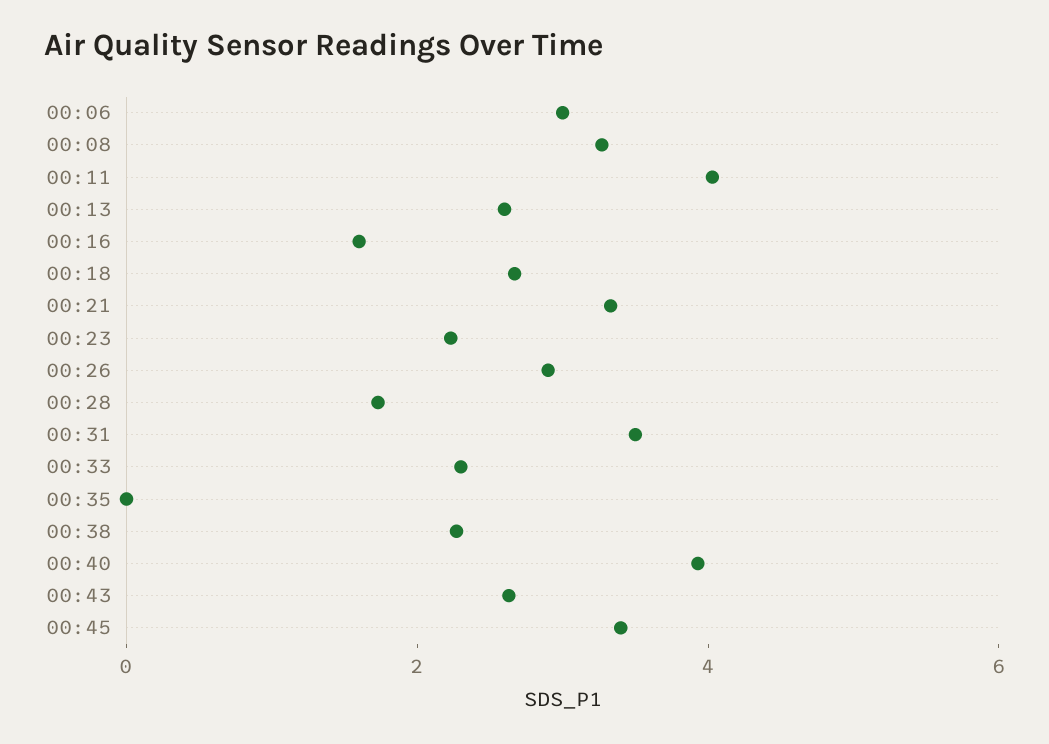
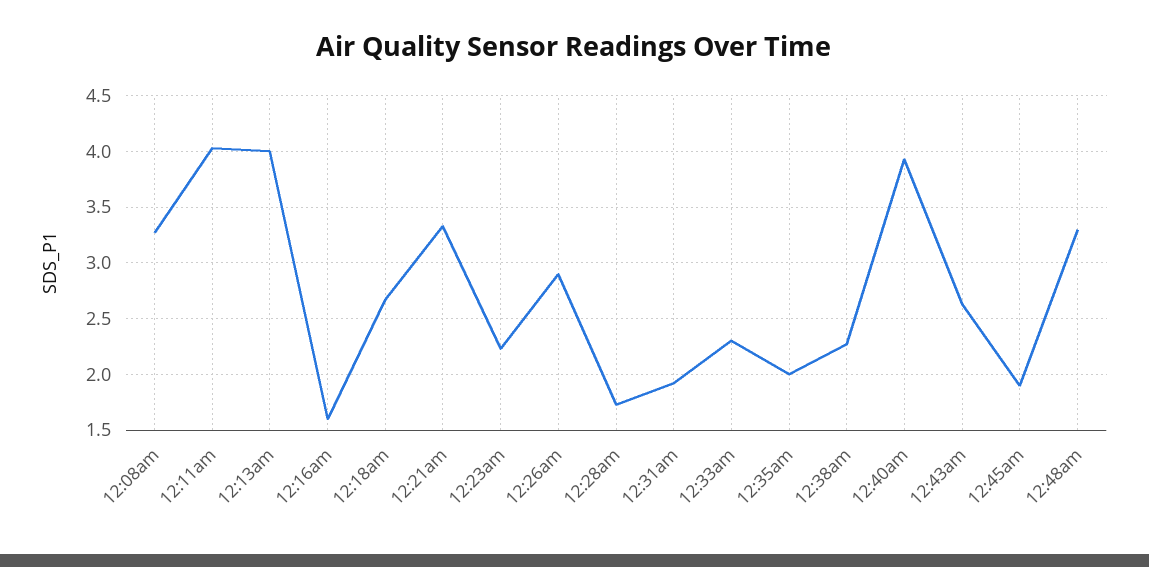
00:06: 3 -> none
00:13: 2.5 -> 4
00:31: 3.5 -> 1.9
00:35: 0 -> 2
00:45: 3.5 -> 1.9
12:48am: none -> 3.3

